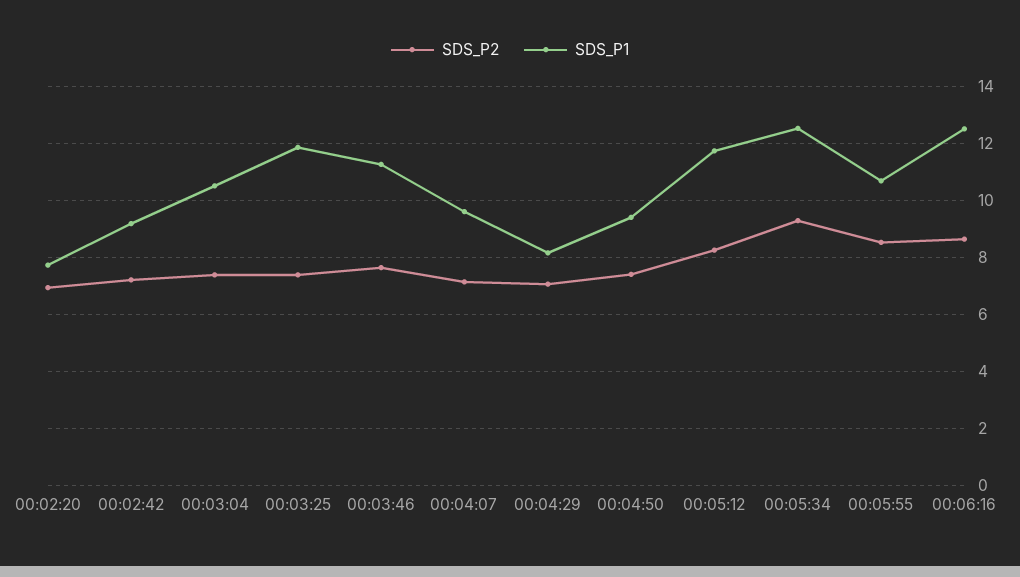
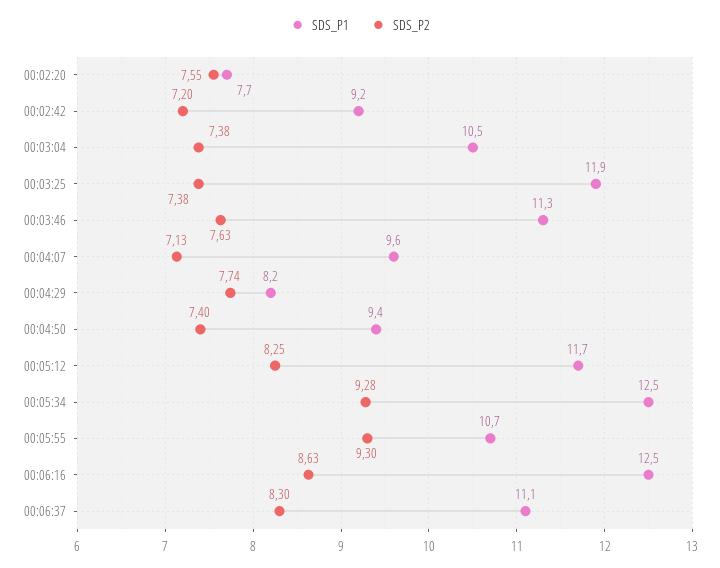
SDS_P2, 00:02:20: 7 -> 7.55
SDS_P2, 00:04:29: 7 -> 7.74
SDS_P2, 00:05:55: 8.5 -> 9.3
SDS_P1, 00:06:37: none -> 11.1
SDS_P2, 00:06:37: none -> 8.3

